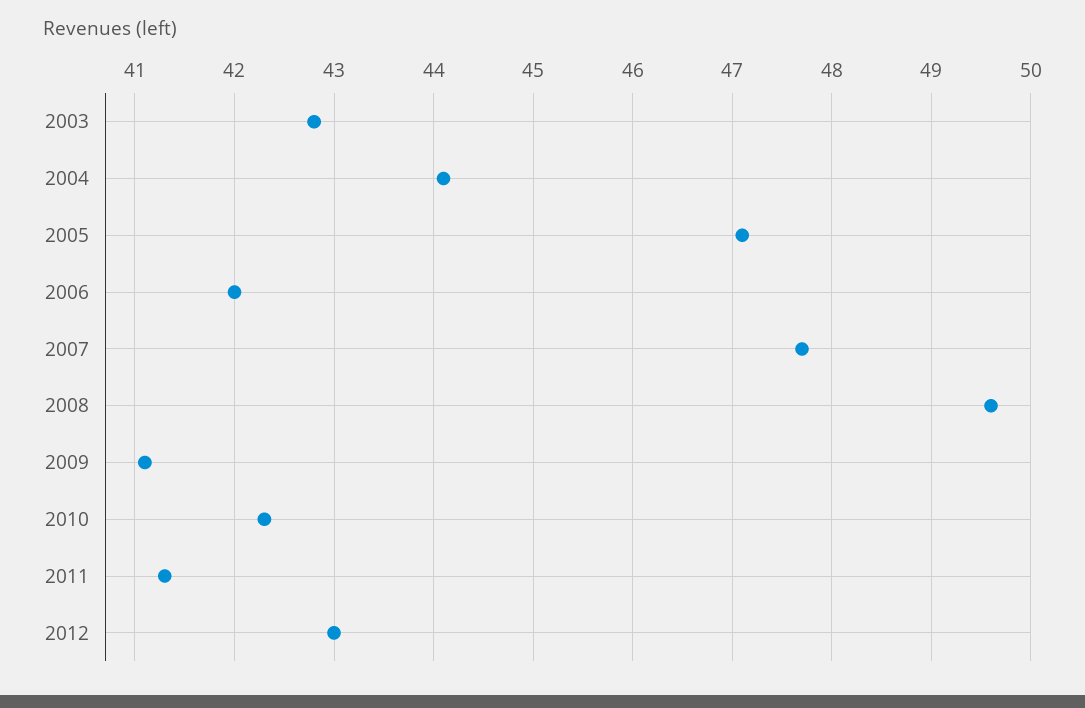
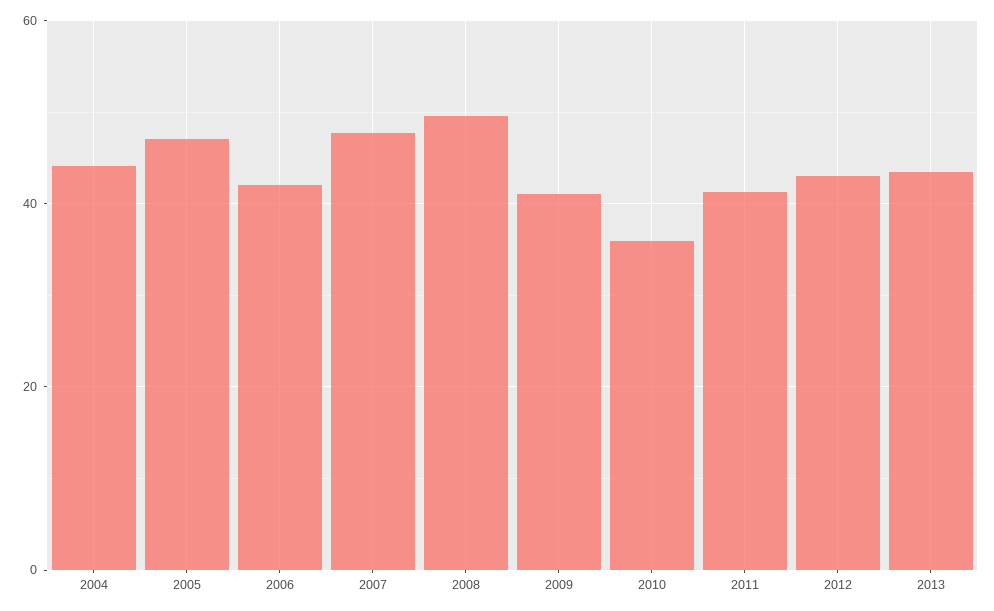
2003: 42.8 -> none
2010: 42.3 -> 36
2013: none -> 44

